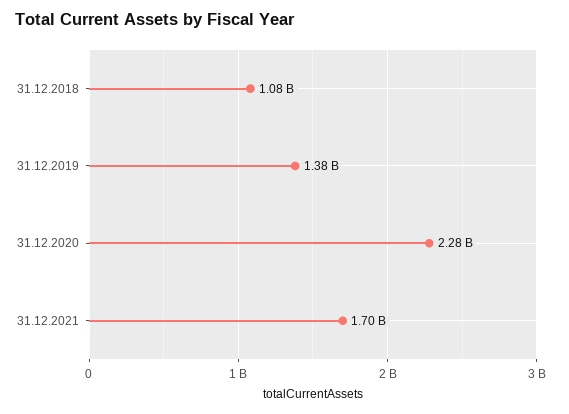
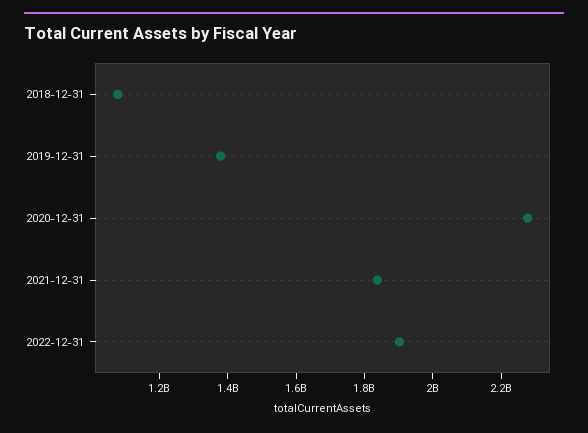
31.12.2021: 1700000000 -> 1850000000
2022-12-31: none -> 1900000000

